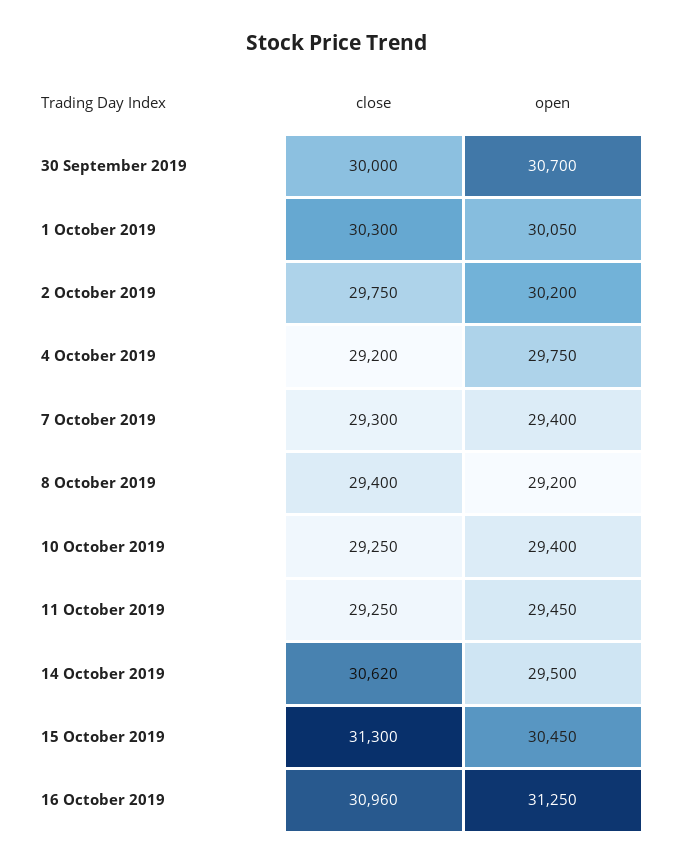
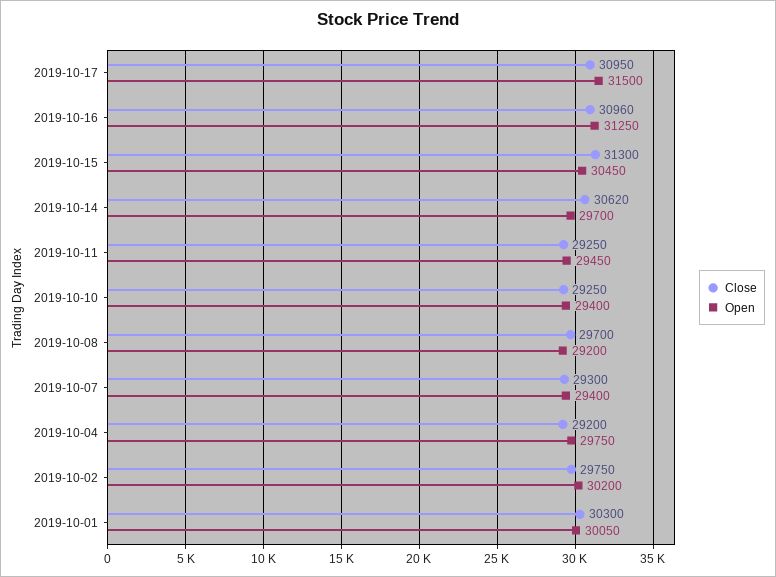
close, 30 September 2019: 30000 -> none
open, 30 September 2019: 30700 -> none
close, 8 October 2019: 29400 -> 29700
open, 14 October 2019: 29500 -> 29700
close, 2019-10-17: none -> 30950
open, 2019-10-17: none -> 31500

